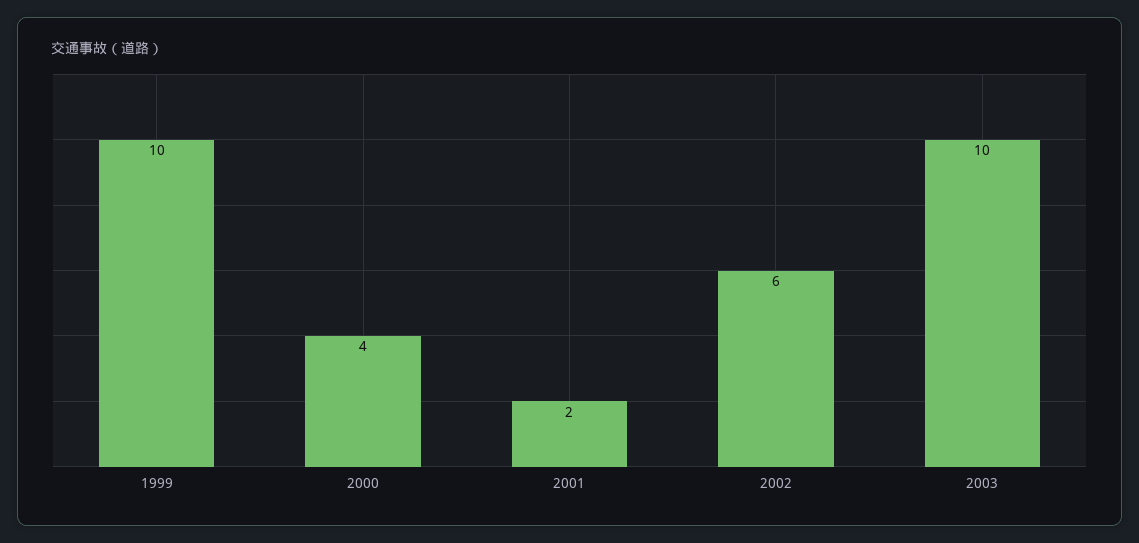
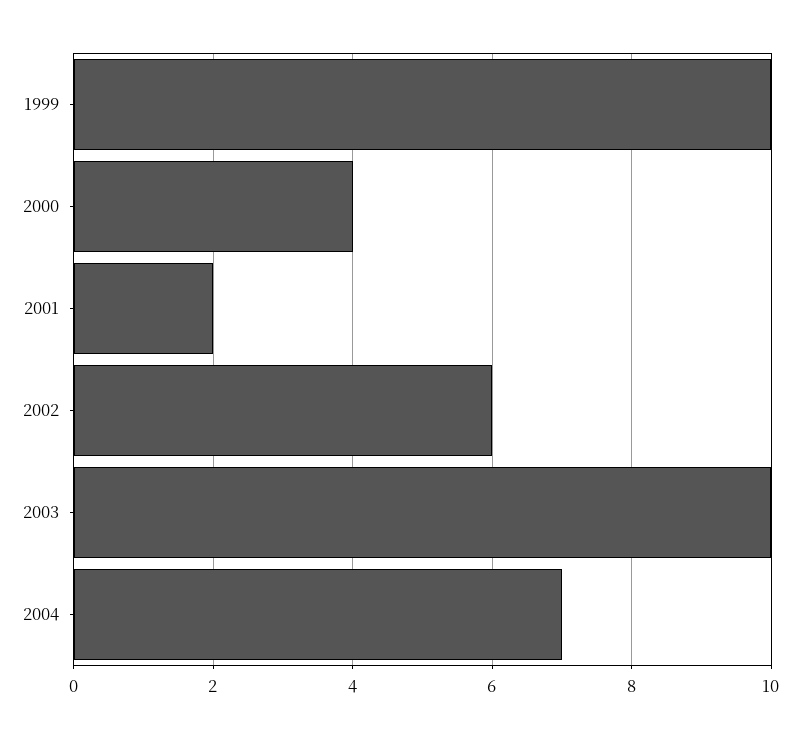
2004: none -> 7

